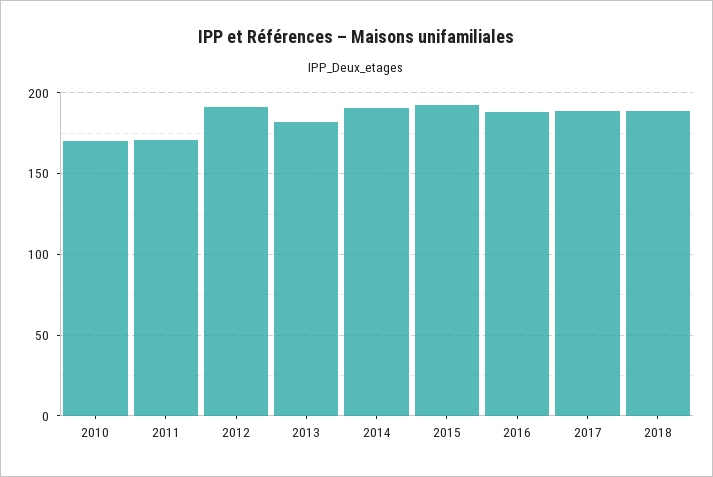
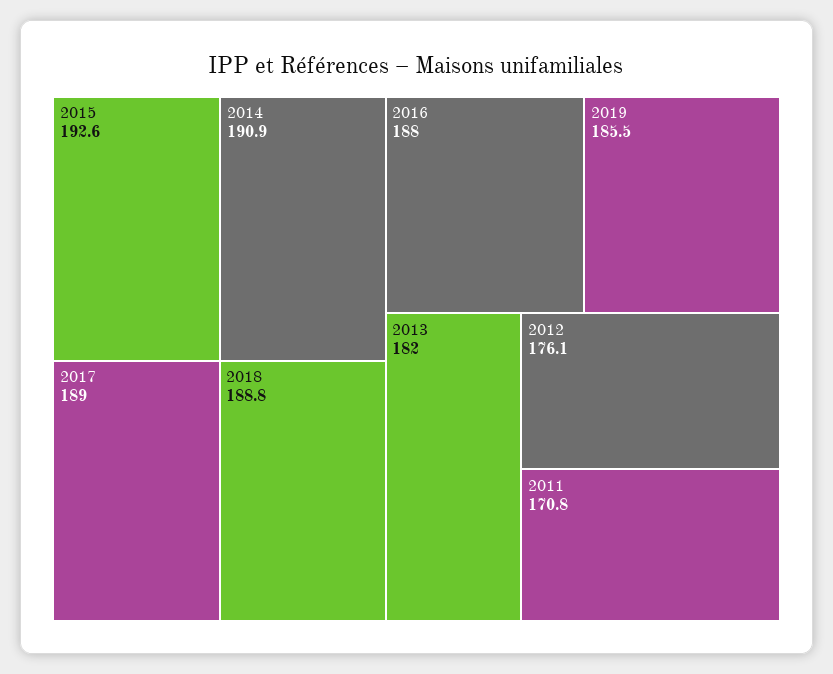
2010: 170 -> none
2012: 190 -> 176.1
2019: none -> 185.5

